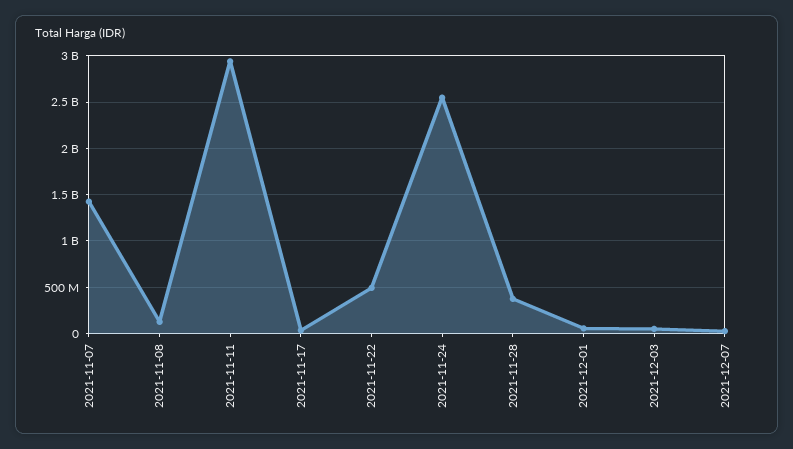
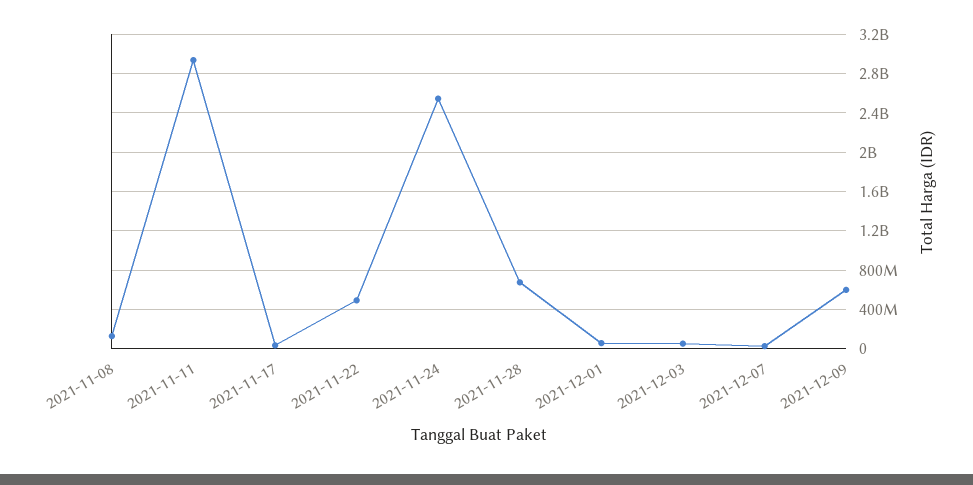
2021-11-07: 1400000000 -> none
2021-11-28: 400000000 -> 700000000
2021-12-09: none -> 600000000

